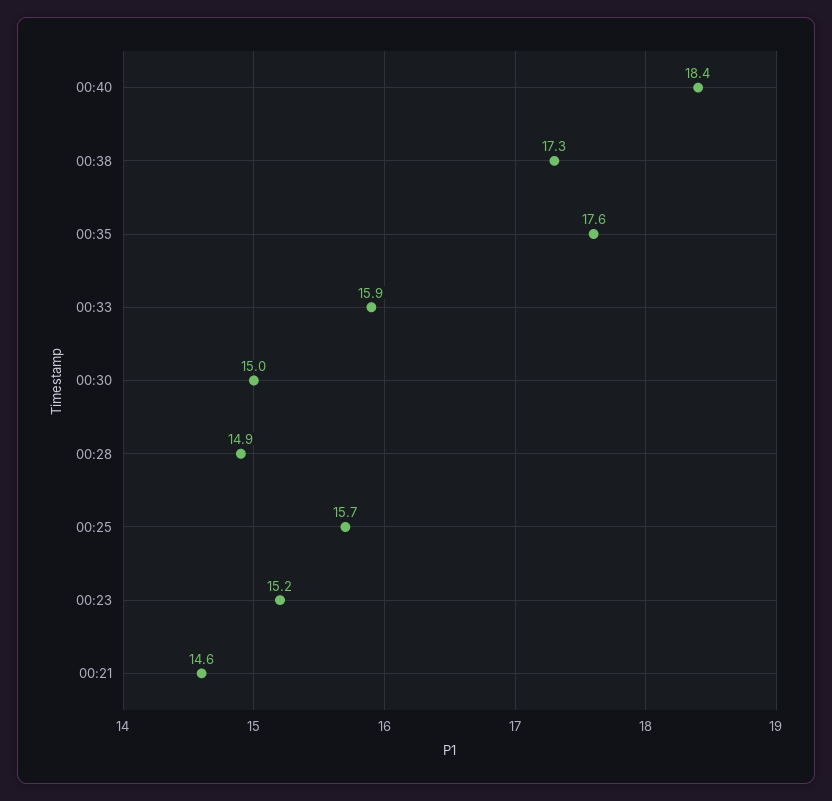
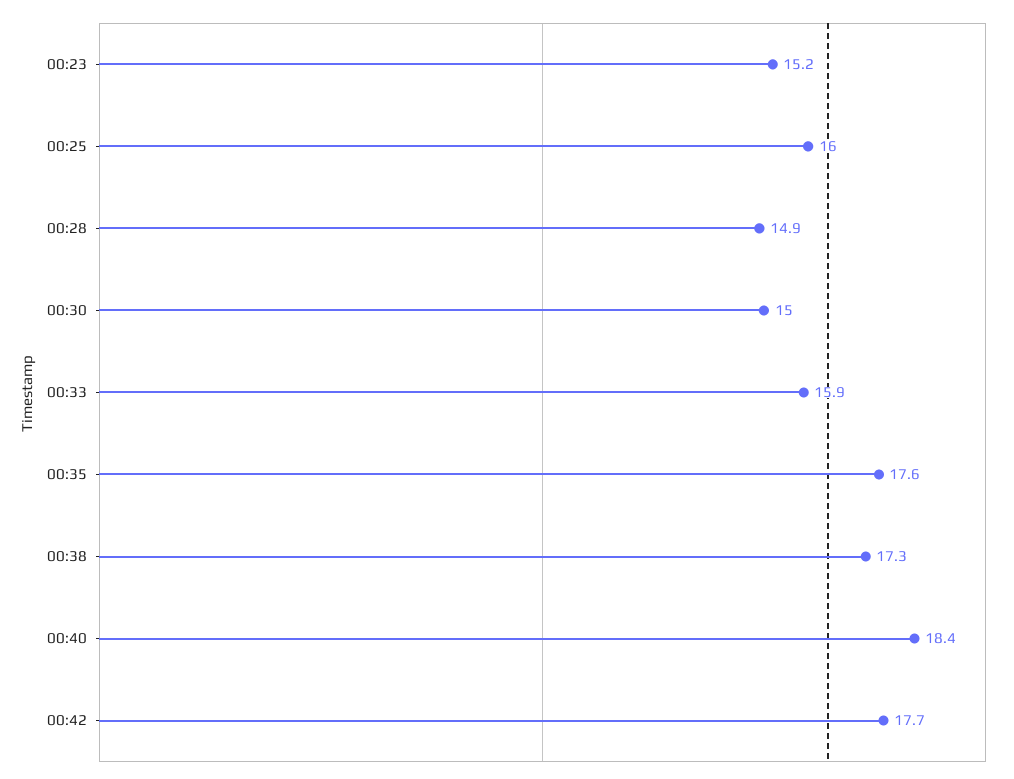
00:25: 15.7 -> 16
00:21: 14.6 -> none
00:42: none -> 17.7

